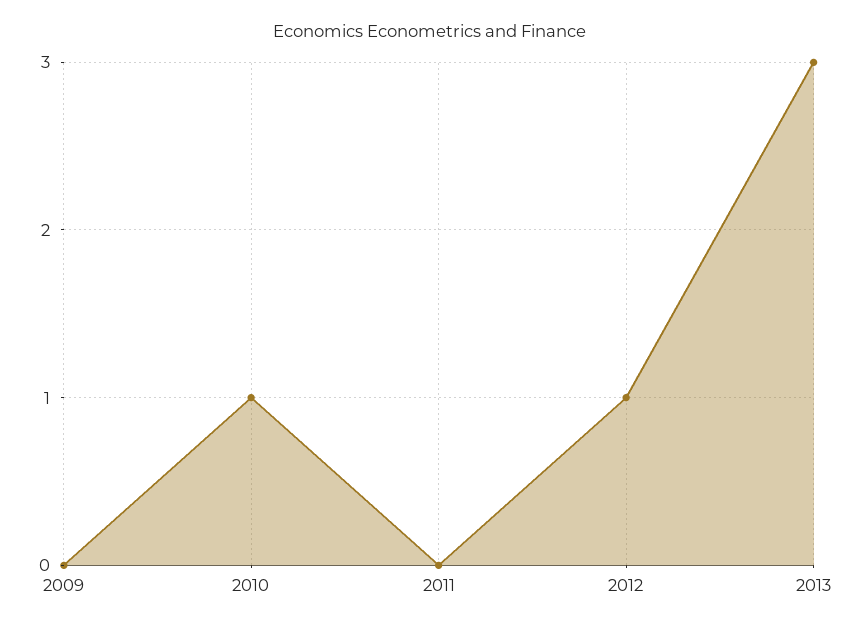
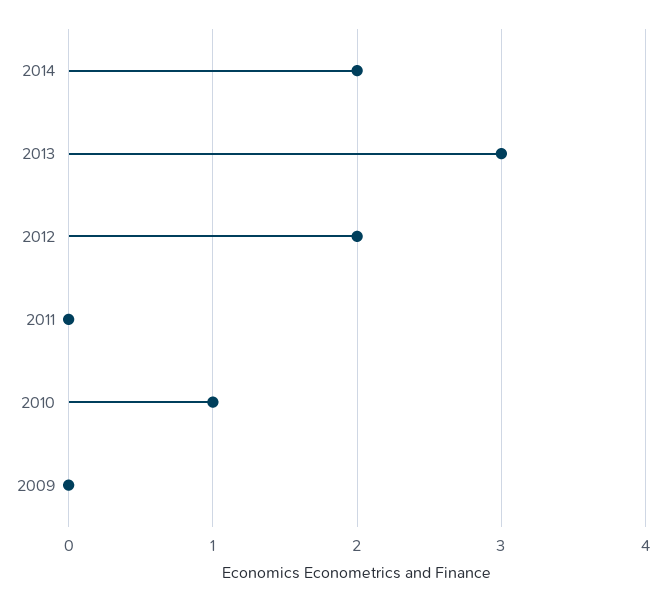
2012: 1 -> 2
2014: none -> 2

